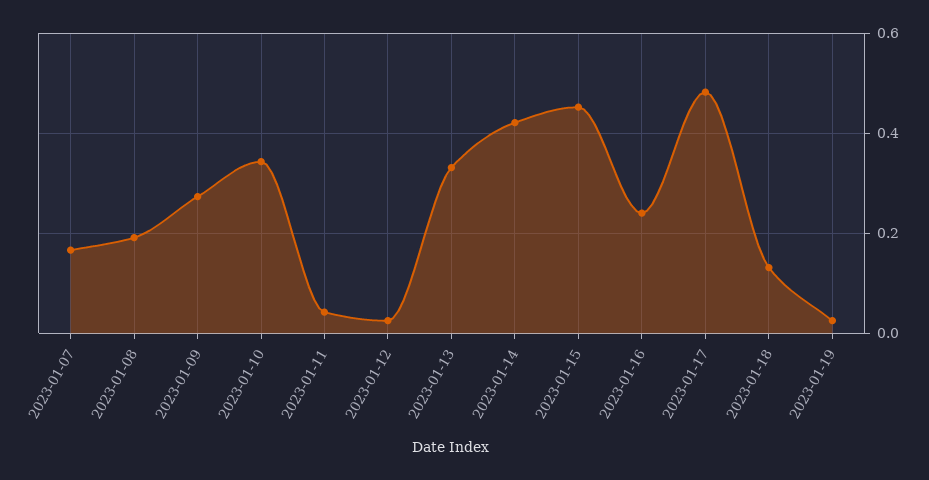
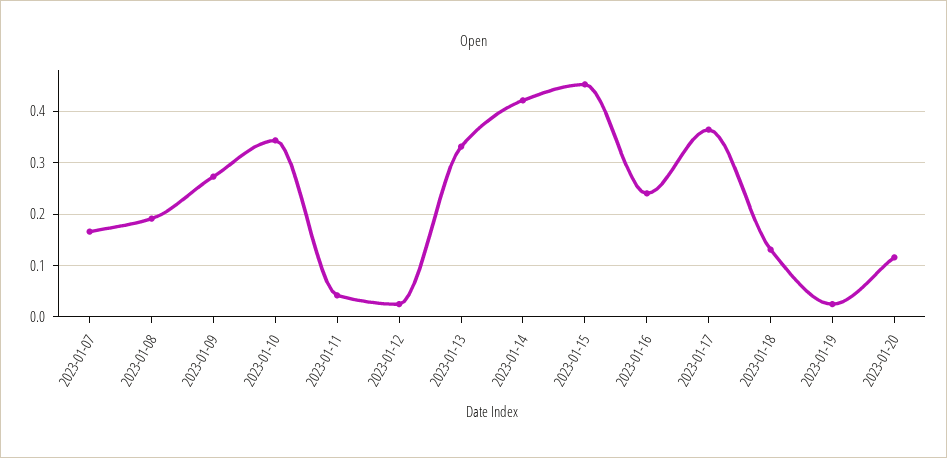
2023-01-17: 0.48 -> 0.36
2023-01-20: none -> 0.12

